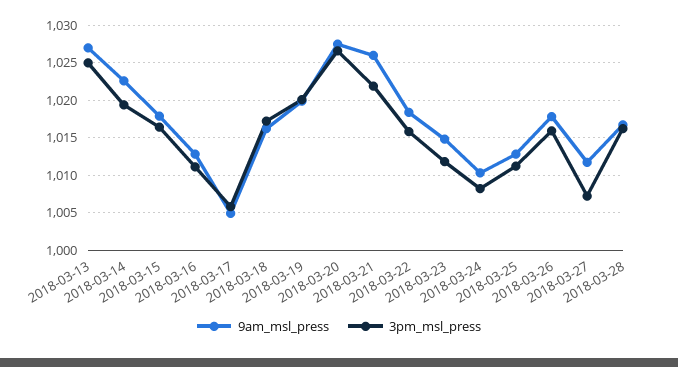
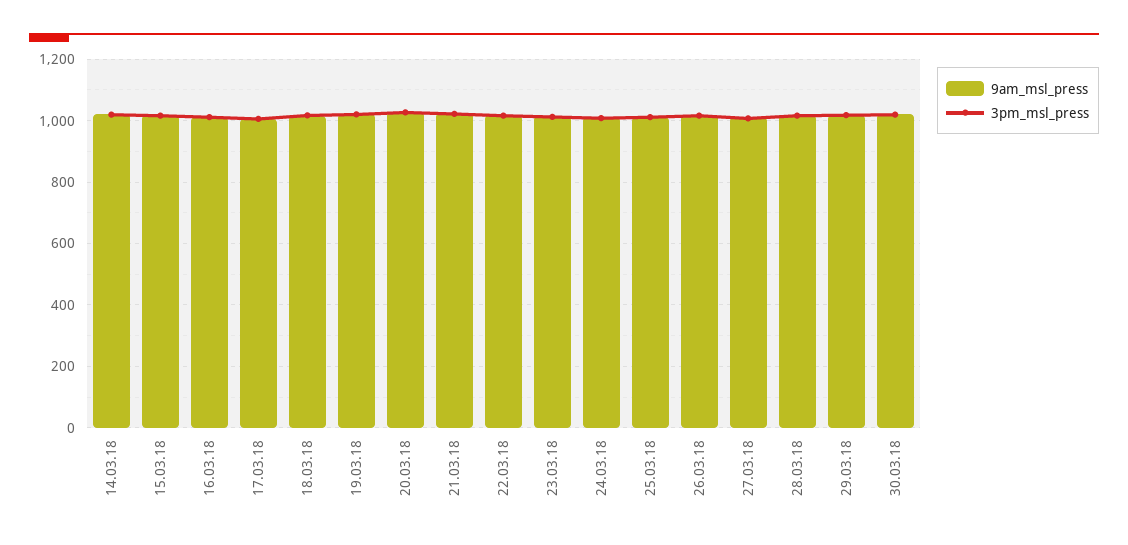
9am_msl_press, 2018-03-13: 1027 -> none
3pm_msl_press, 2018-03-13: 1025 -> none
9am_msl_press, 29.03.18: none -> 1020
3pm_msl_press, 29.03.18: none -> 1020
9am_msl_press, 30.03.18: none -> 1020
3pm_msl_press, 30.03.18: none -> 1020

